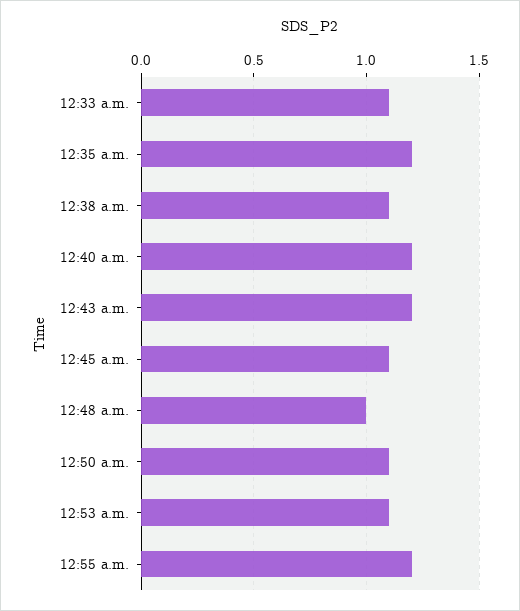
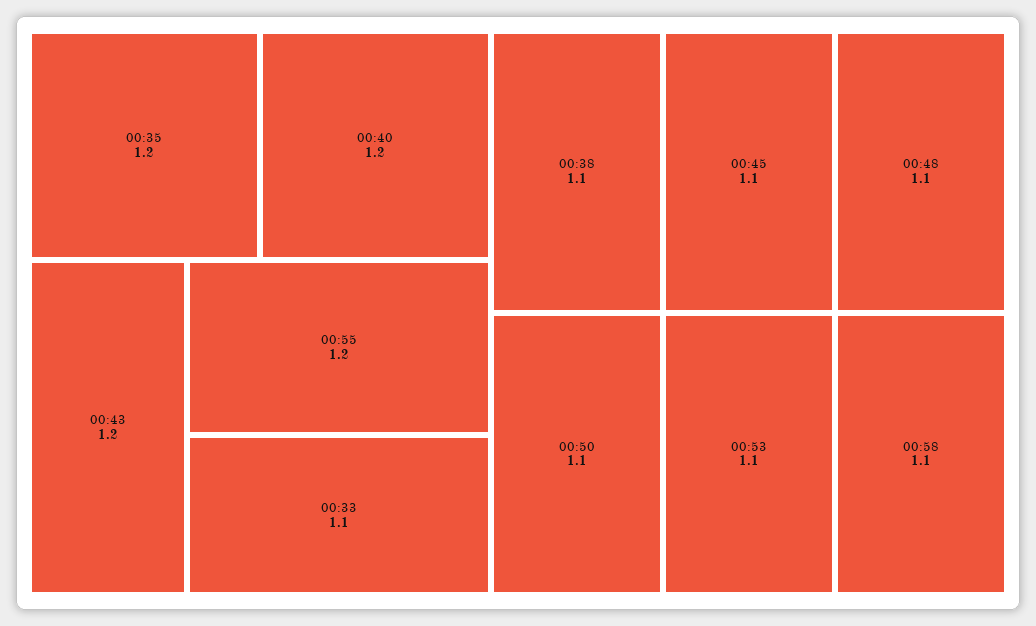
12:48 a.m.: 1 -> 1.1
00:58: none -> 1.1

